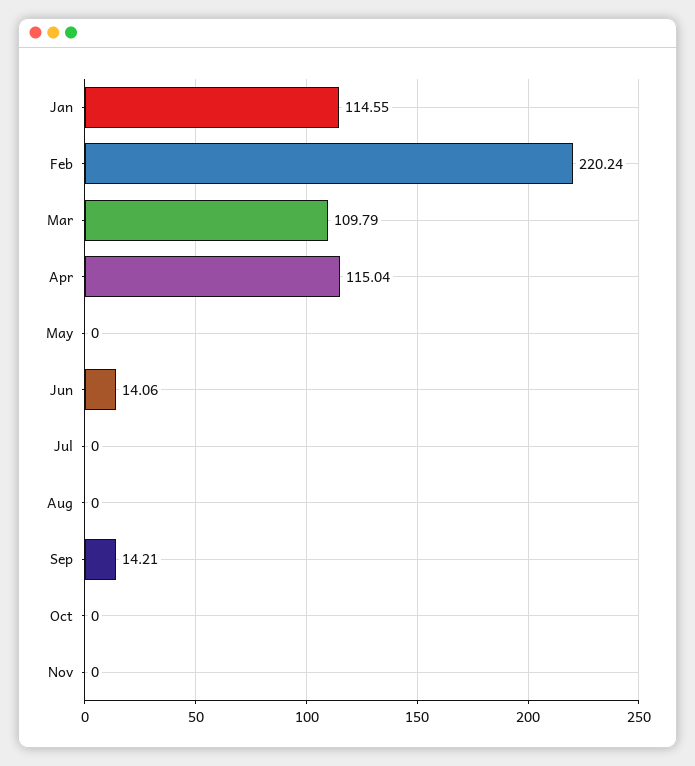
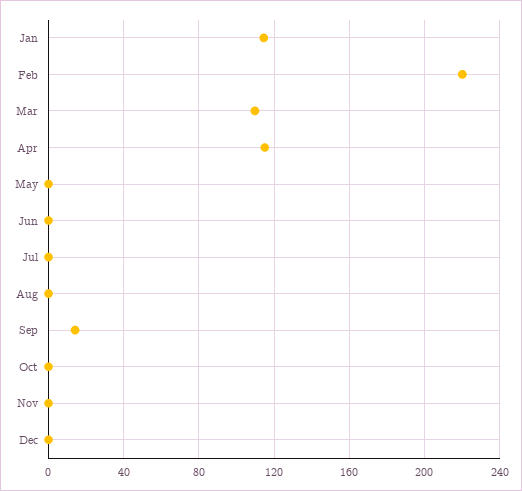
Jun: 14.06 -> 0
Dec: none -> 0

